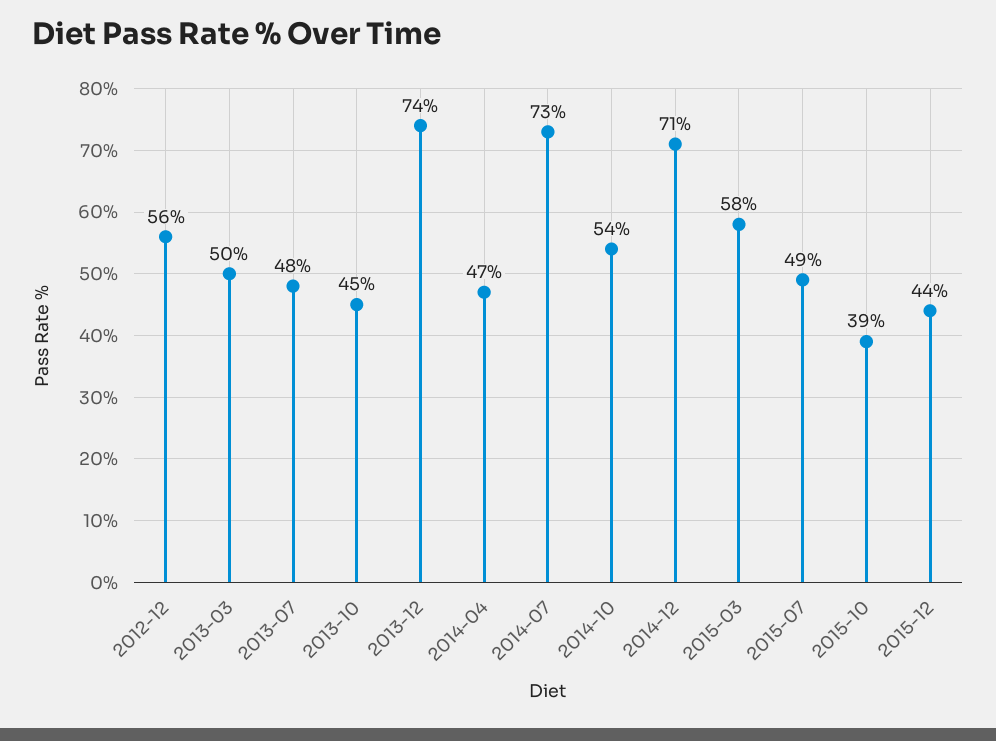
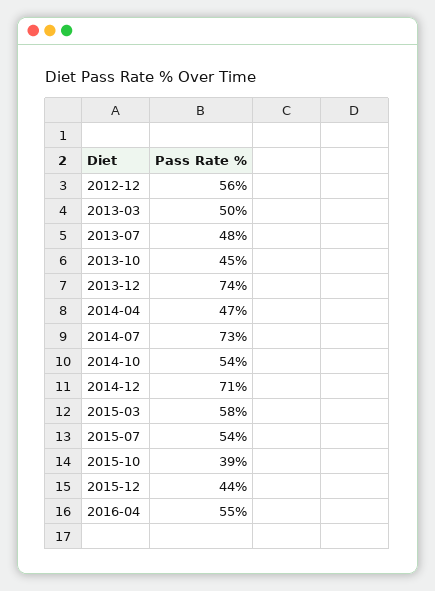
2015-07: 49 -> 54
2016-04: none -> 55

